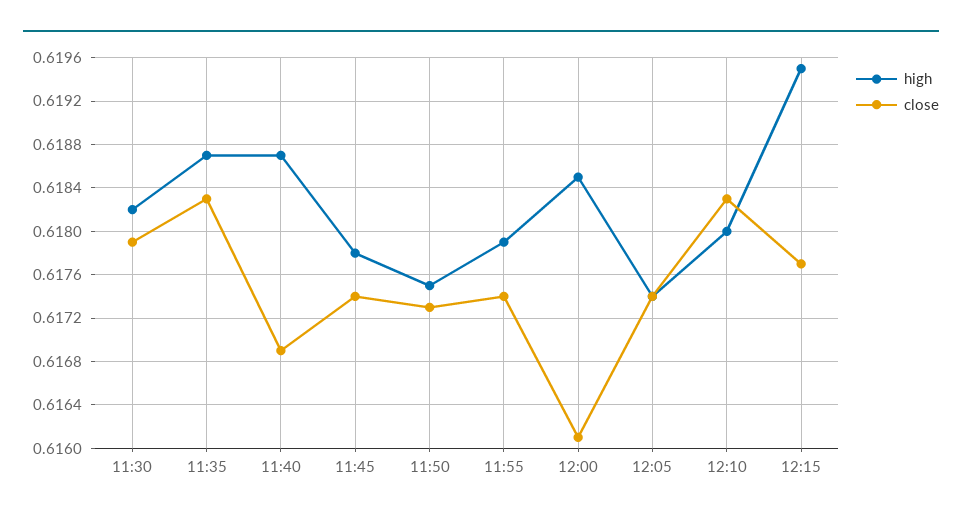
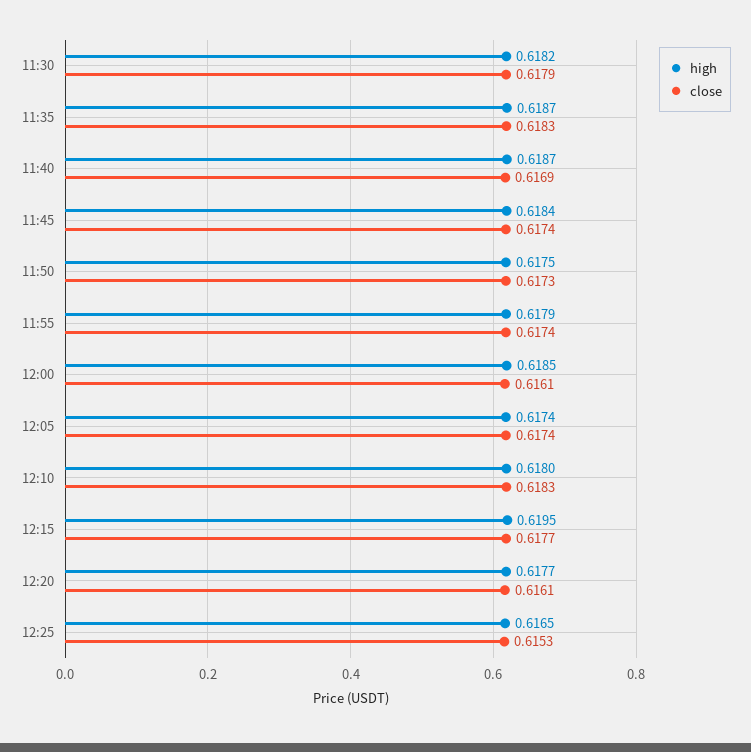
high, 11:45: 0.6178 -> 0.6184
high, 12:20: none -> 0.6177
close, 12:20: none -> 0.6161
high, 12:25: none -> 0.6165
close, 12:25: none -> 0.6153

